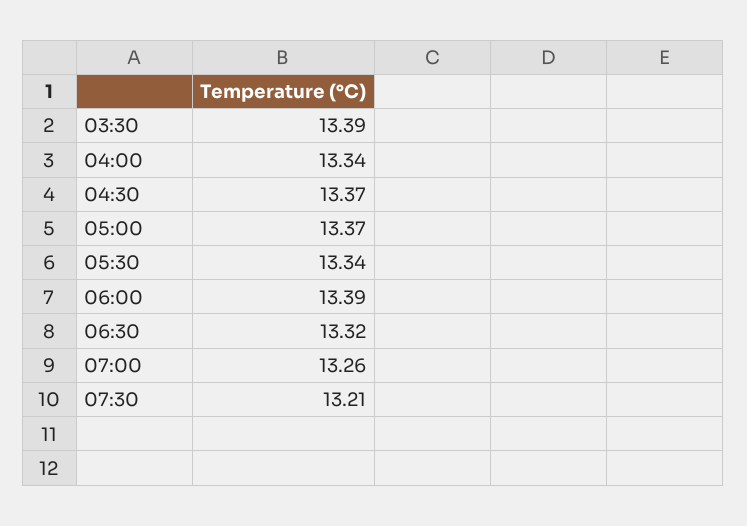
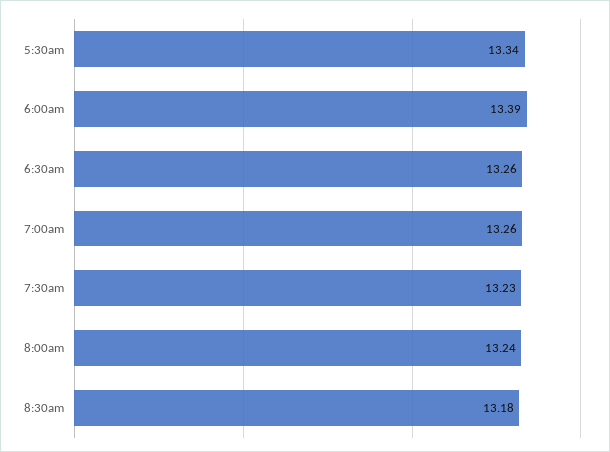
03:30: 13.39 -> none
04:00: 13.34 -> none
04:30: 13.37 -> none
05:00: 13.37 -> none
06:30: 13.32 -> 13.26
07:30: 13.21 -> 13.23
8:00am: none -> 13.24
8:30am: none -> 13.18

